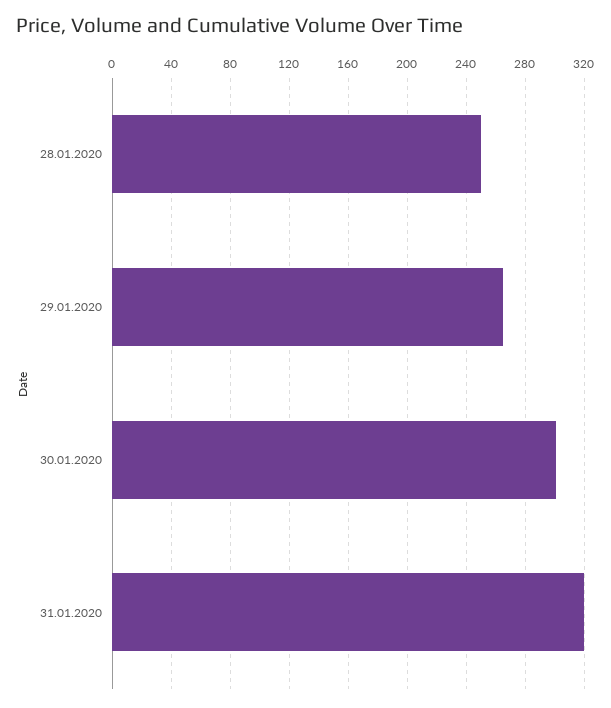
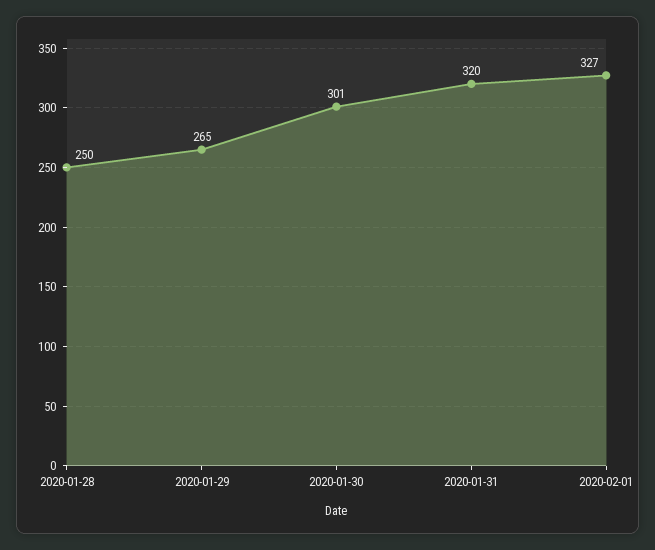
2020-02-01: none -> 327

